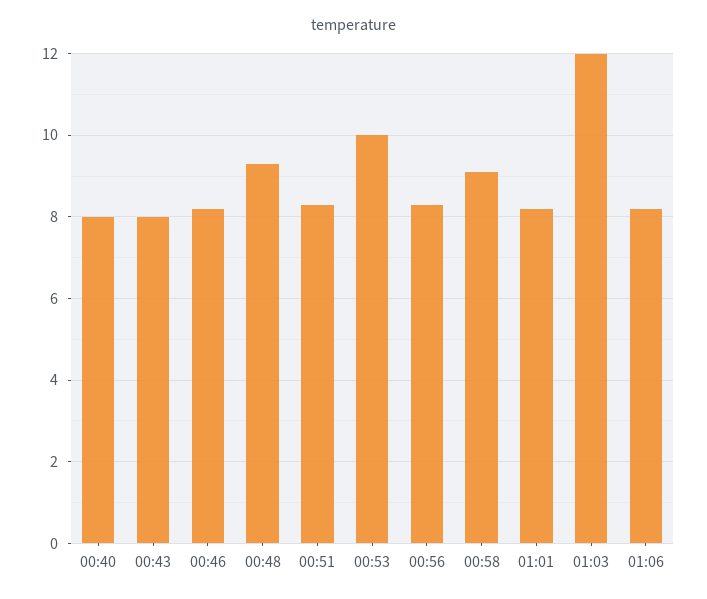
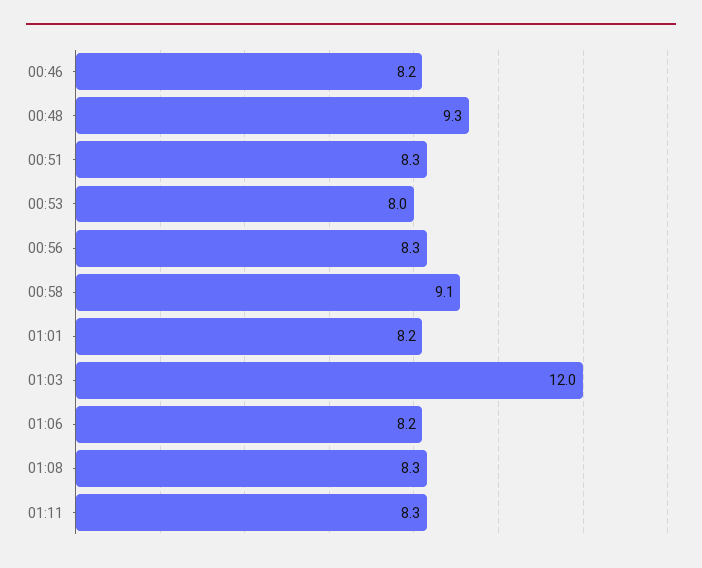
00:40: 8 -> none
00:43: 8 -> none
00:53: 10 -> 8
01:08: none -> 8.3
01:11: none -> 8.3

